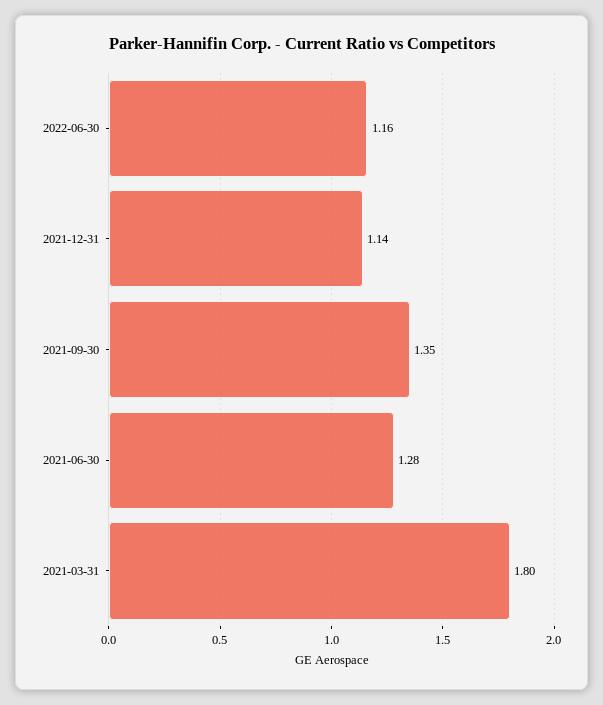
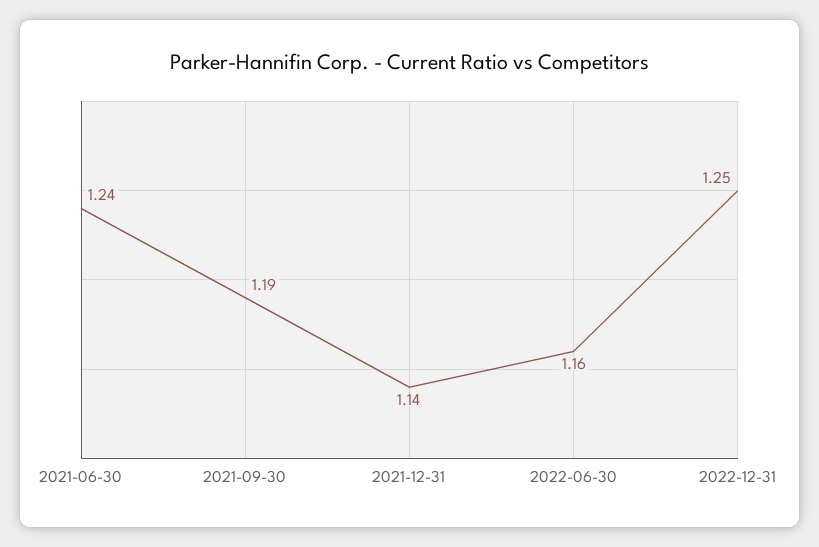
2021-09-30: 1.35 -> 1.19
2021-06-30: 1.28 -> 1.24
2021-03-31: 1.8 -> none
2022-12-31: none -> 1.25

